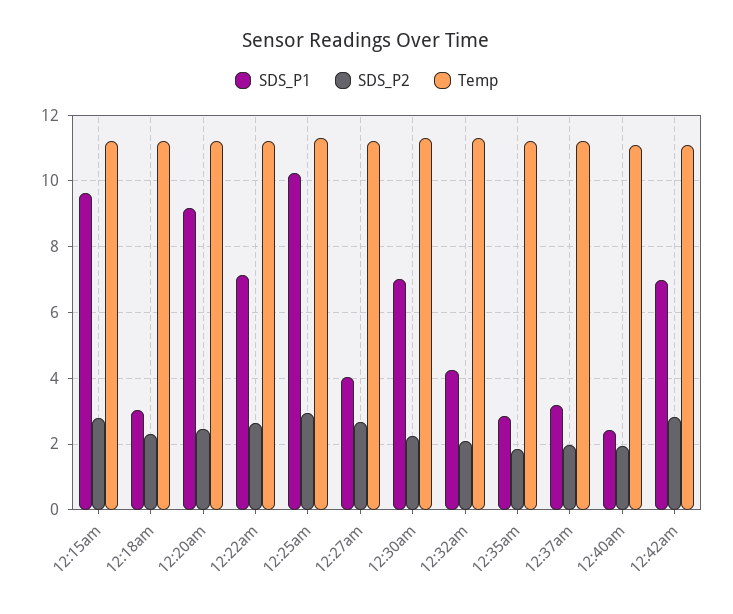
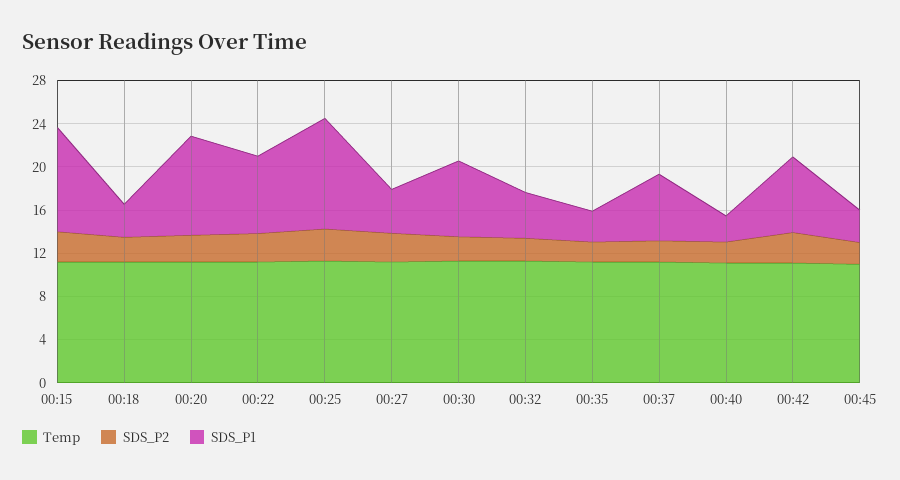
SDS_P1, 12:37am: 3.2 -> 6
Temp, 00:45: none -> 11
SDS_P2, 00:45: none -> 2
SDS_P1, 00:45: none -> 3

